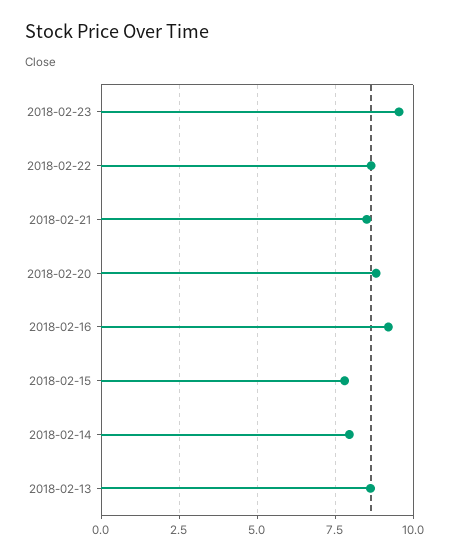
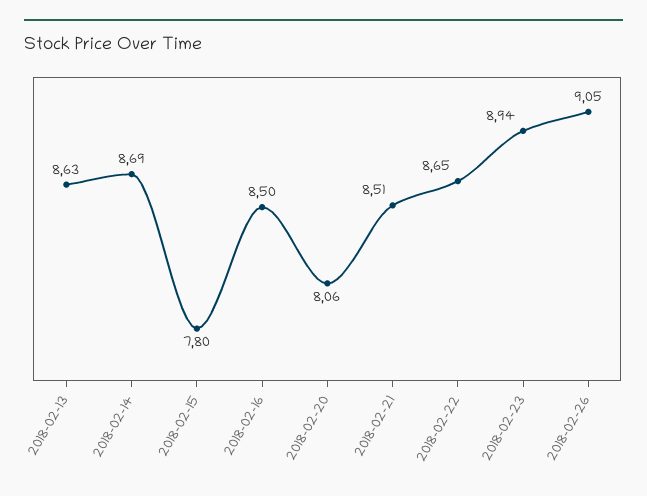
2018-02-23: 9.5 -> 8.94
2018-02-20: 8.75 -> 8.06
2018-02-16: 9.25 -> 8.5
2018-02-14: 8 -> 8.69
2018-02-26: none -> 9.05

